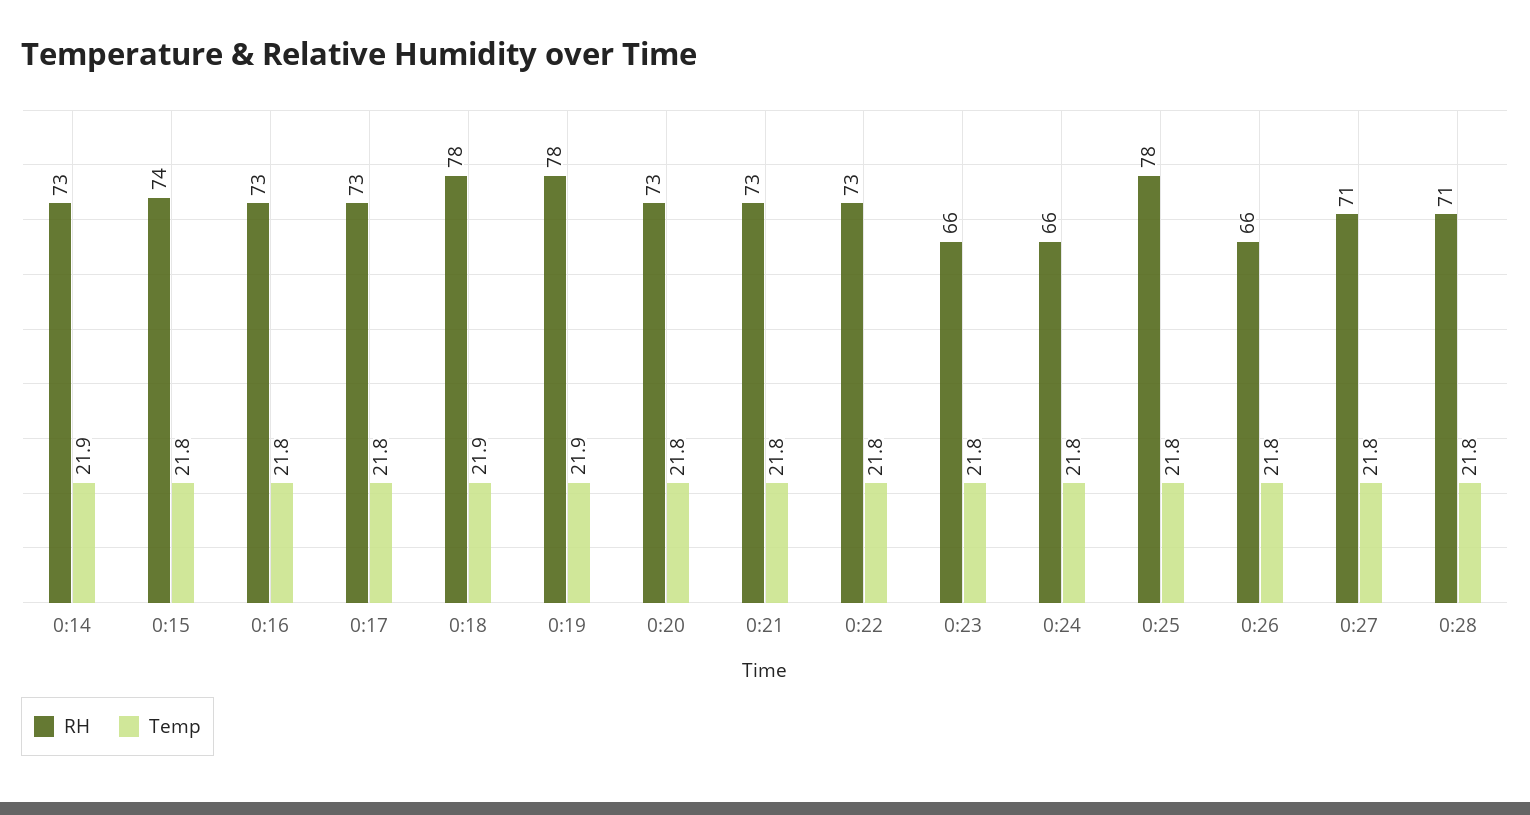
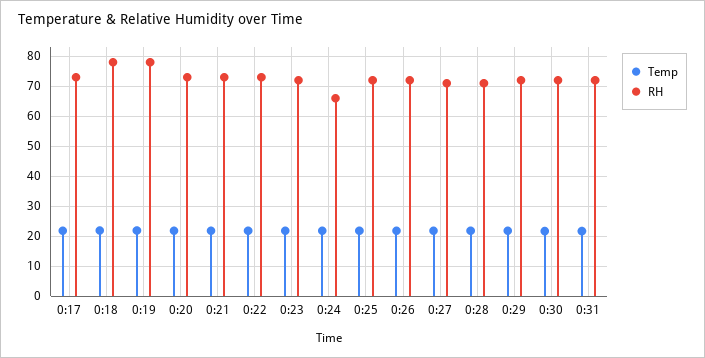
RH, 0:14: 73 -> none
Temp, 0:14: 21.9 -> none
RH, 0:15: 74 -> none
Temp, 0:15: 21.8 -> none
RH, 0:16: 73 -> none
Temp, 0:16: 21.8 -> none
RH, 0:23: 66 -> 72.5
RH, 0:25: 78 -> 72.5
RH, 0:26: 66 -> 72.5
Temp, 0:29: none -> 22.5
RH, 0:29: none -> 72.5
Temp, 0:30: none -> 22.5
RH, 0:30: none -> 72.5
Temp, 0:31: none -> 22.5
RH, 0:31: none -> 72.5

